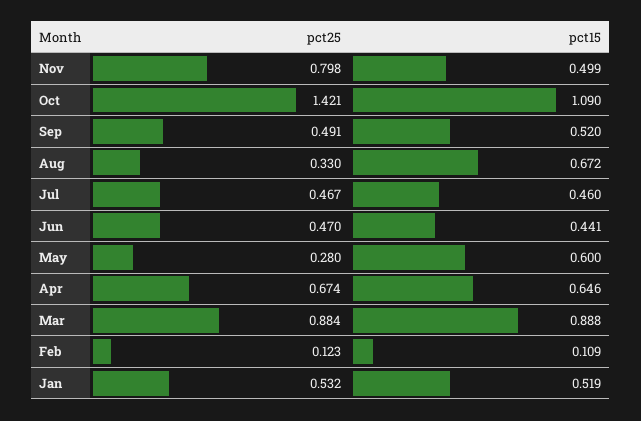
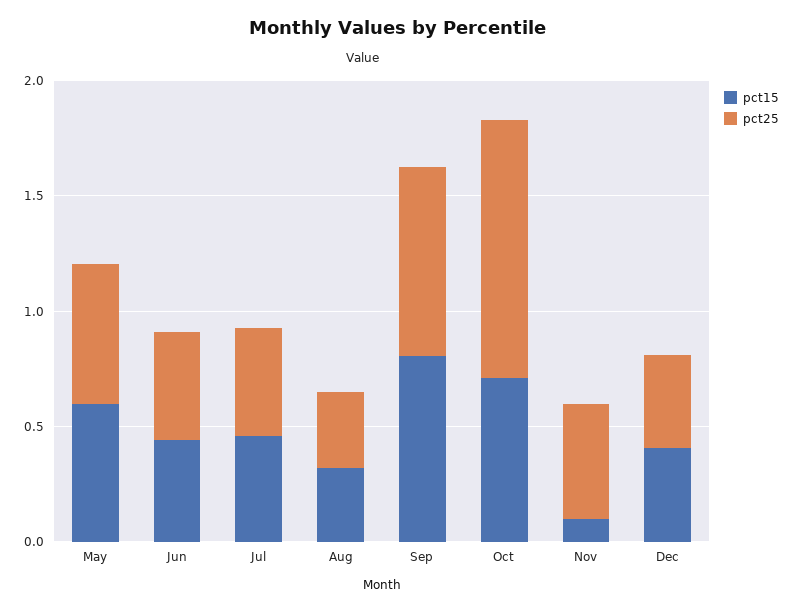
pct25, Nov: 0.798 -> 0.5
pct15, Nov: 0.499 -> 0.1
pct25, Oct: 1.421 -> 1.1
pct15, Oct: 1.09 -> 0.7
pct25, Sep: 0.491 -> 0.8
pct15, Sep: 0.52 -> 0.8
pct15, Aug: 0.672 -> 0.3
pct25, May: 0.28 -> 0.6
pct25, Apr: 0.674 -> none
pct15, Apr: 0.646 -> none
pct25, Mar: 0.884 -> none
pct15, Mar: 0.888 -> none
pct25, Feb: 0.123 -> none
pct15, Feb: 0.109 -> none
pct25, Jan: 0.532 -> none
pct15, Jan: 0.519 -> none
pct15, Dec: none -> 0.4
pct25, Dec: none -> 0.4

